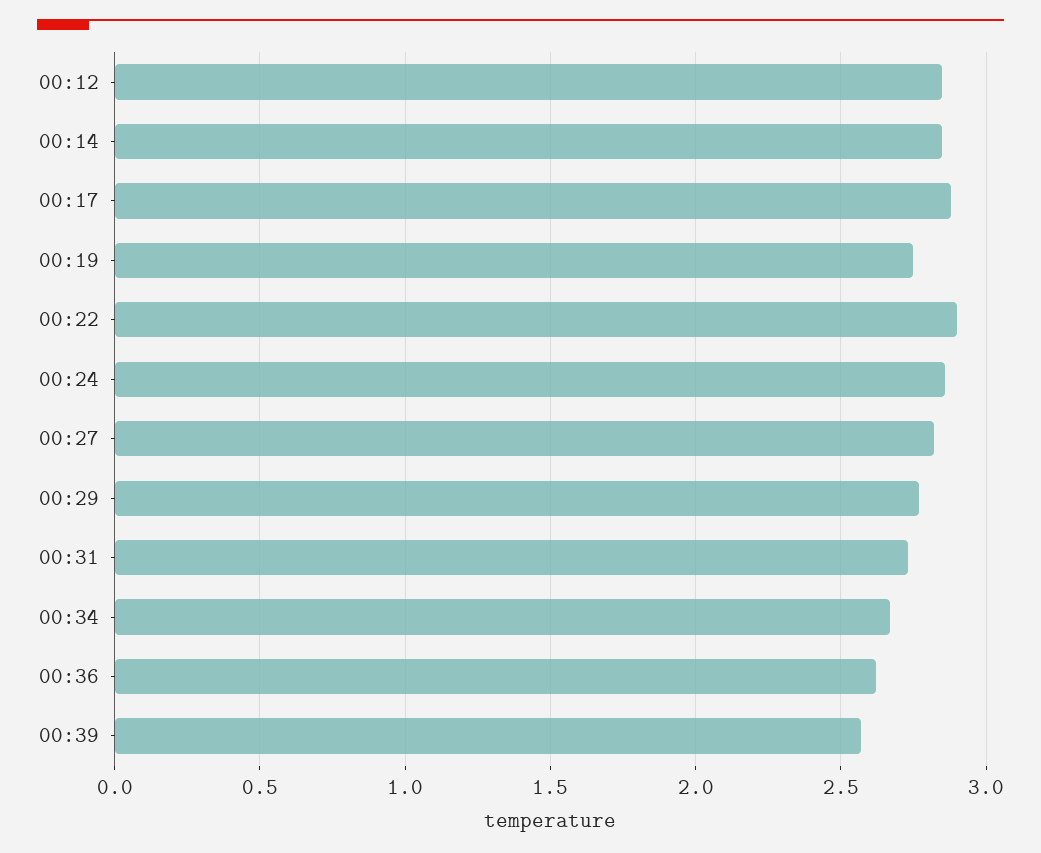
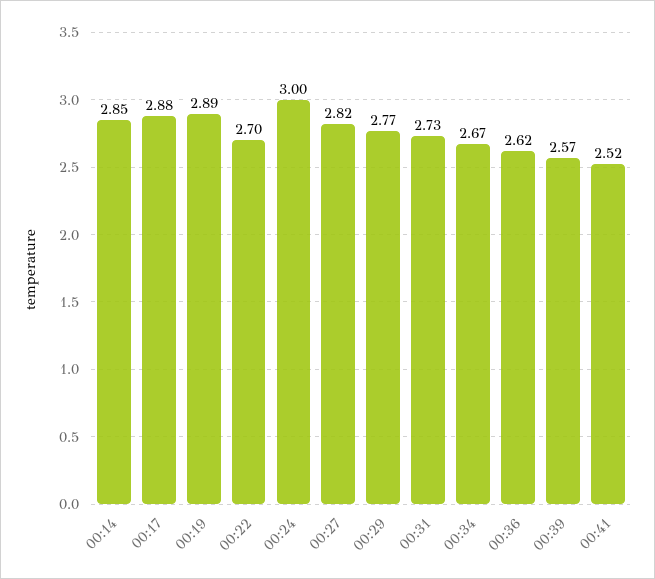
00:12: 2.85 -> none
00:19: 2.75 -> 2.89
00:22: 2.9 -> 2.7
00:24: 2.85 -> 3
00:41: none -> 2.52

